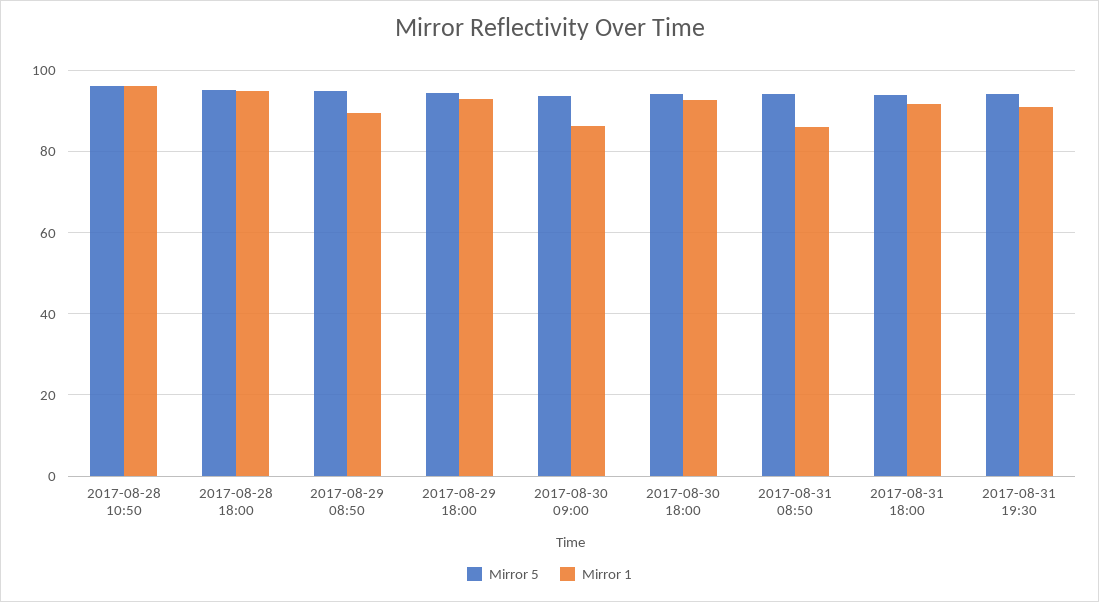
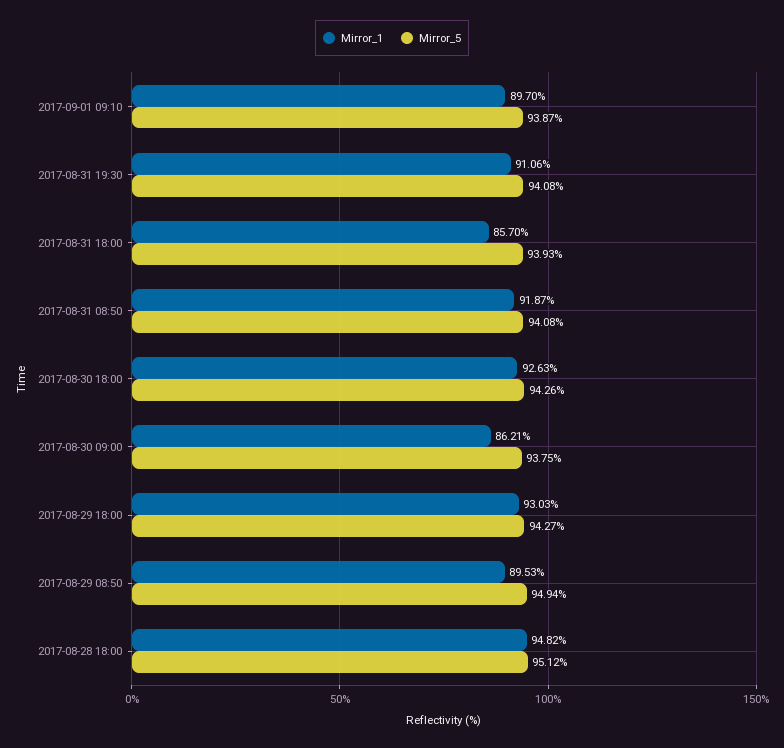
Mirror 5, 2017-08-28 10:50: 96 -> none
Mirror 1, 2017-08-28 10:50: 96 -> none
Mirror 1, 2017-08-31 08:50: 86 -> 91.87
Mirror 1, 2017-08-31 18:00: 92 -> 85.7
Mirror 1, 2017-09-01 09:10: none -> 89.7
Mirror 5, 2017-09-01 09:10: none -> 93.87

